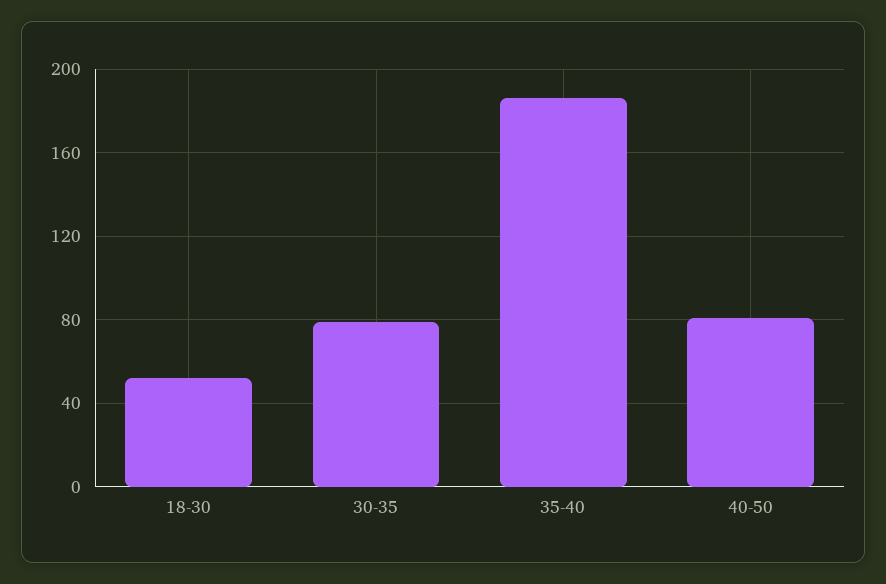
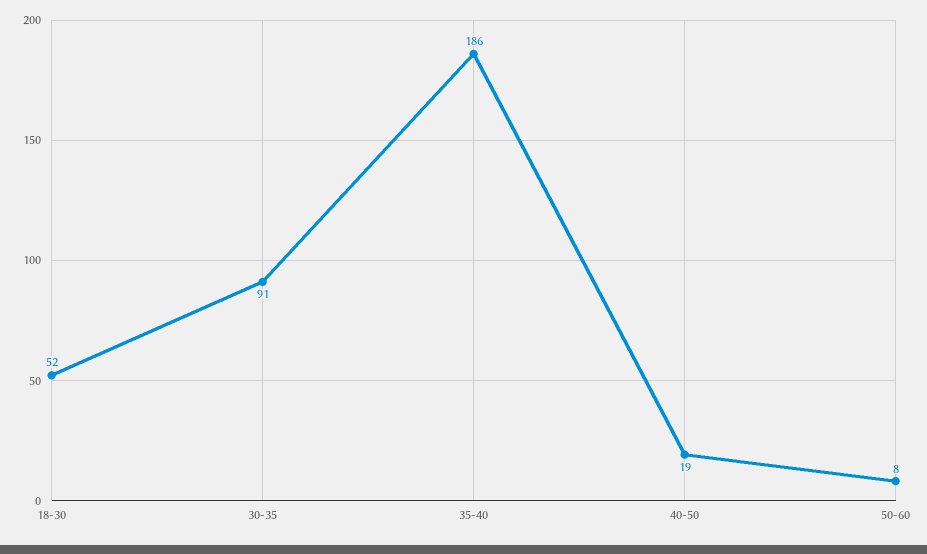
30-35: 80 -> 91
40-50: 80 -> 19
50-60: none -> 8

